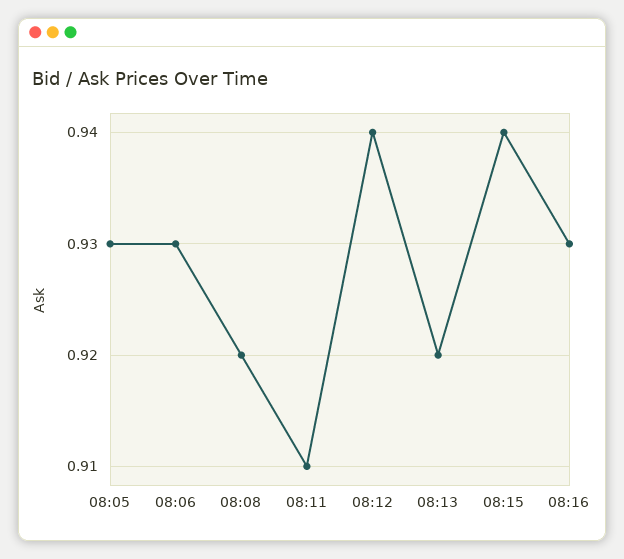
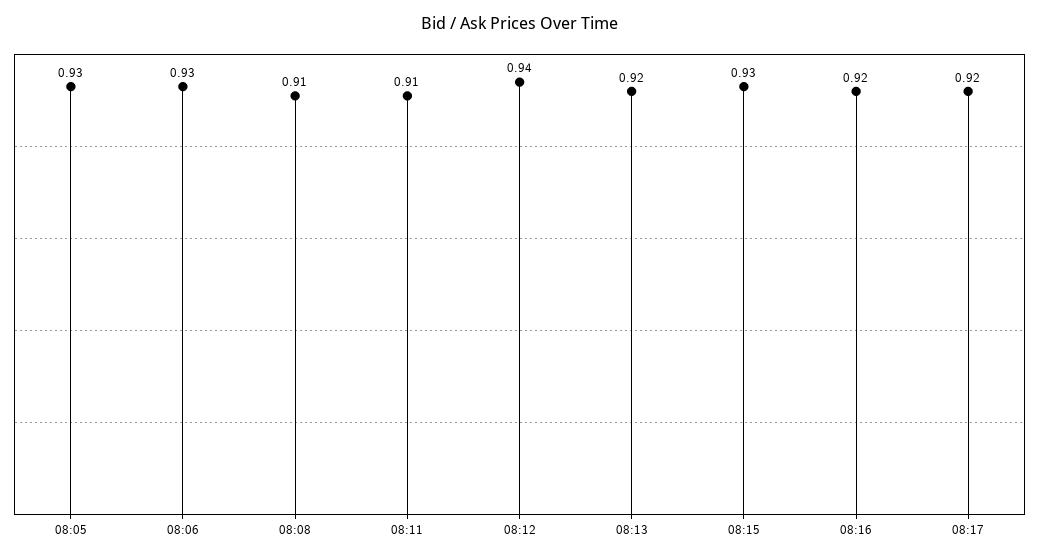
08:08: 0.92 -> 0.91
08:15: 0.94 -> 0.93
08:16: 0.93 -> 0.92
08:17: none -> 0.92

